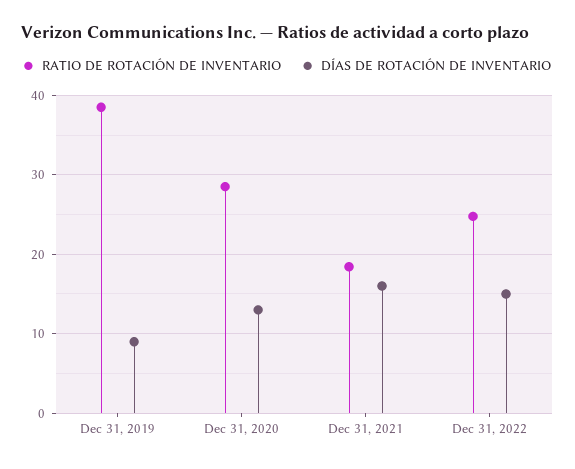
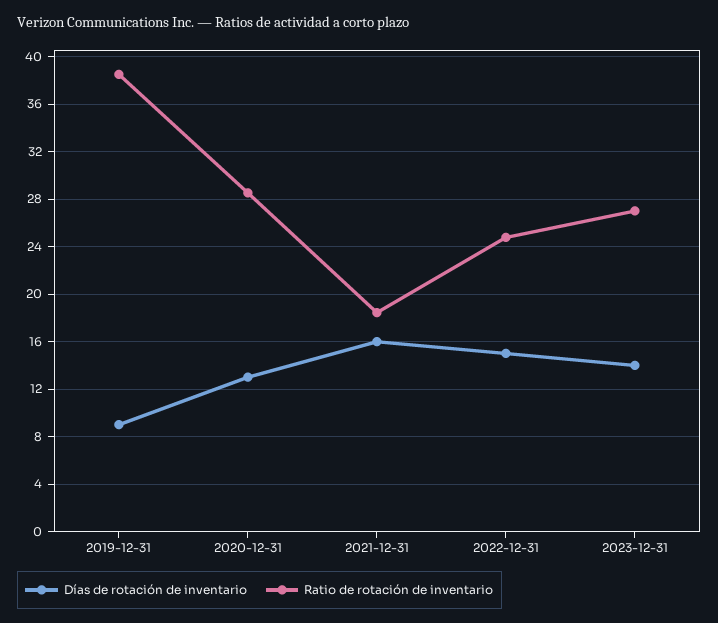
DÍAS DE ROTACIÓN DE INVENTARIO, 2023-12-31: none -> 14
RATIO DE ROTACIÓN DE INVENTARIO, 2023-12-31: none -> 27

